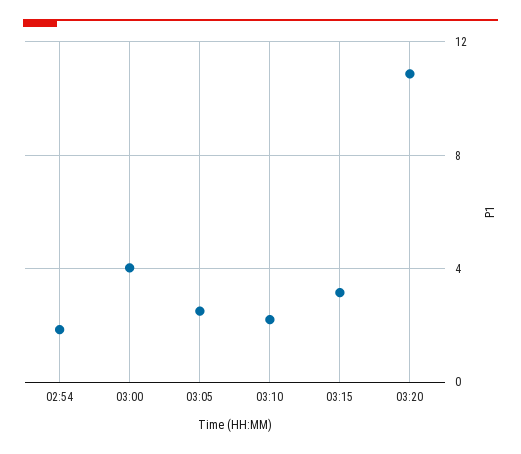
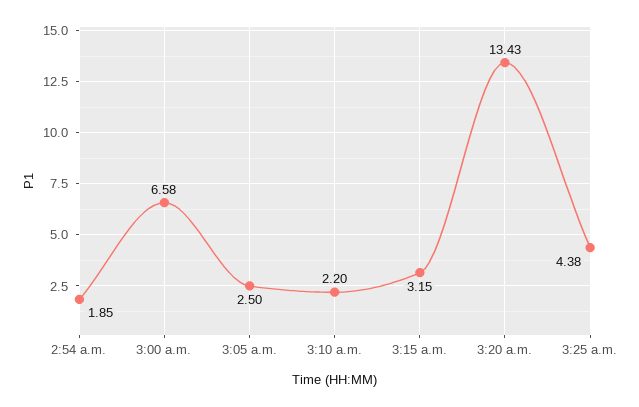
03:00: 4 -> 6.58
03:20: 11 -> 13.43
3:25 a.m.: none -> 4.38

